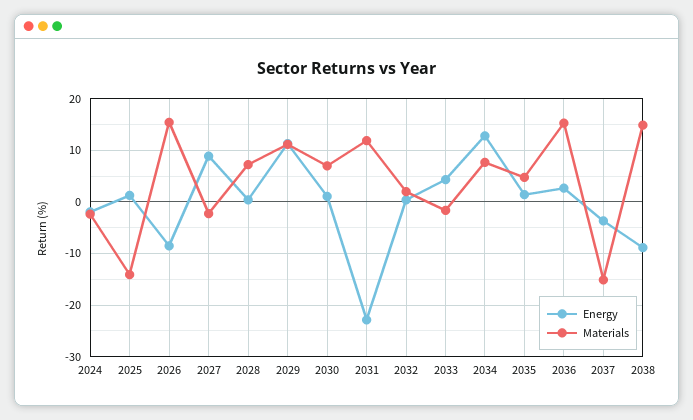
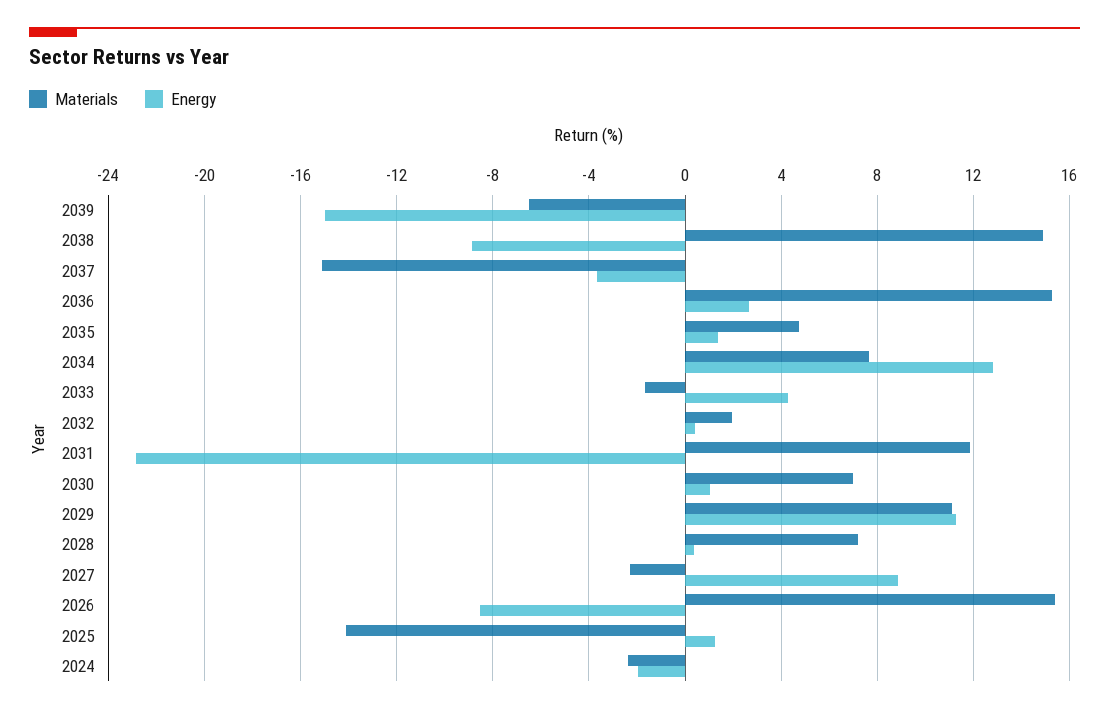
Materials, 2039: none -> -6.5
Energy, 2039: none -> -15

